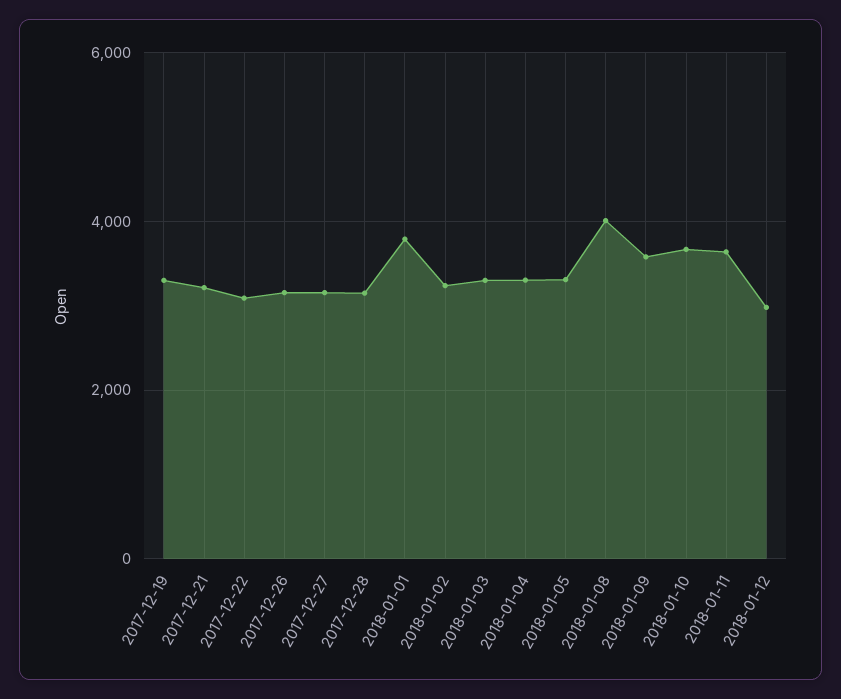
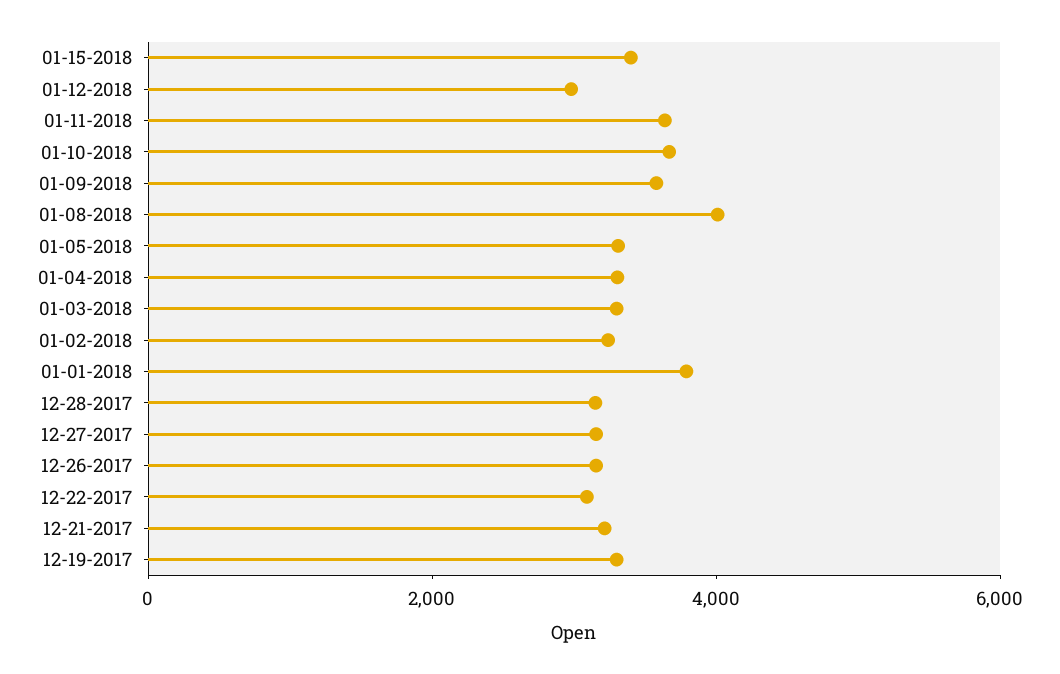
01-15-2018: none -> 3500

